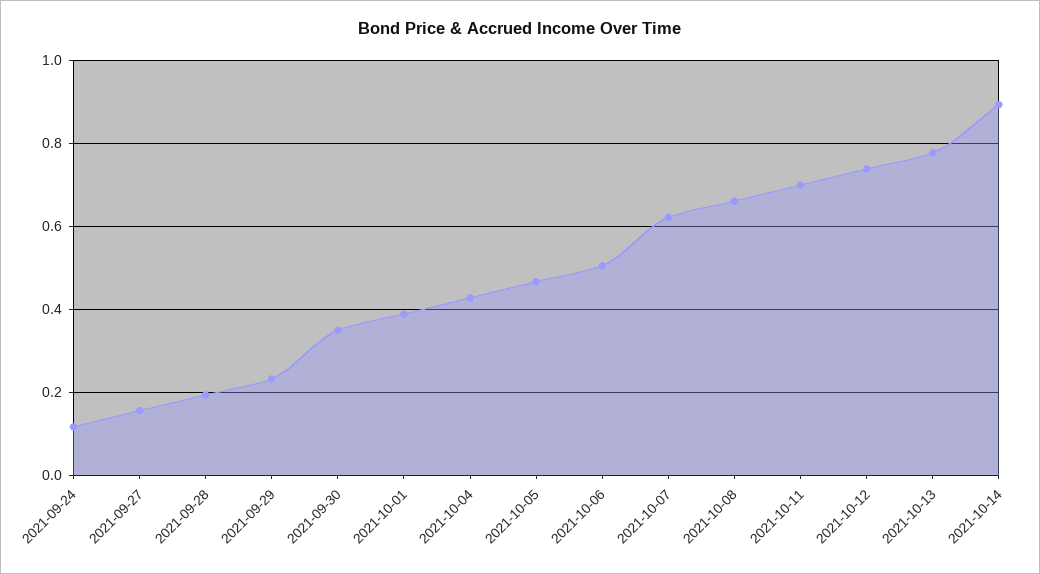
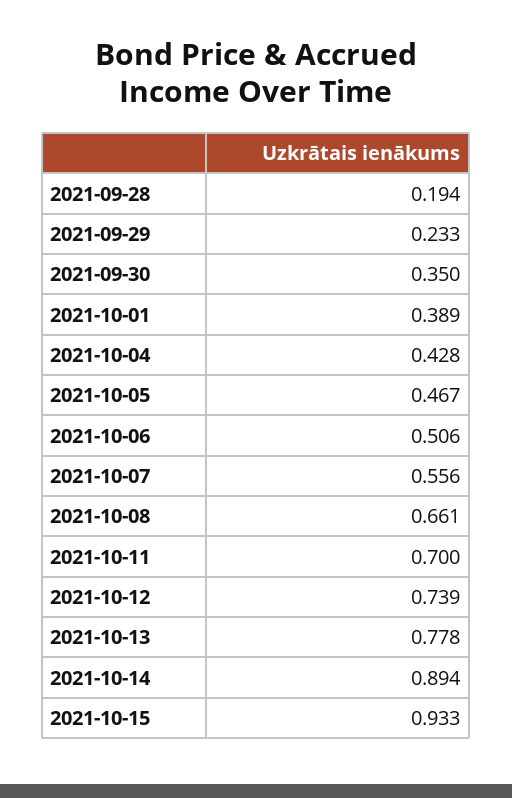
2021-09-24: 0.12 -> none
2021-09-27: 0.16 -> none
2021-10-07: 0.62 -> 0.556
2021-10-15: none -> 0.933

